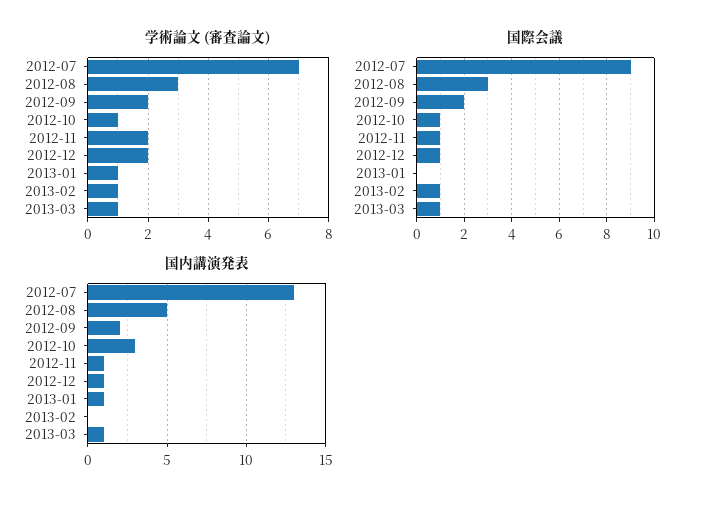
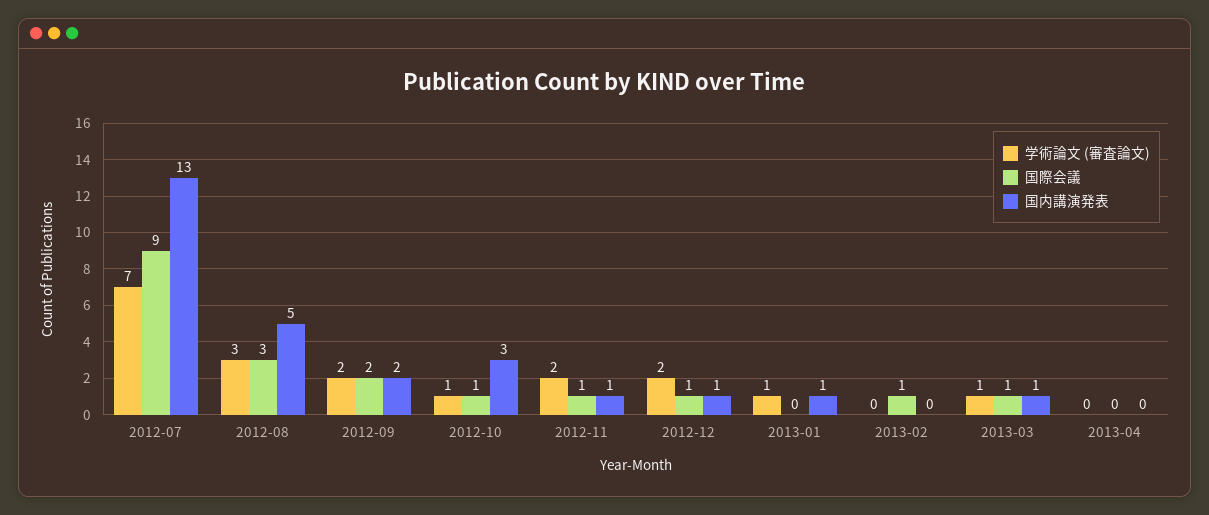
学術論文 (審査論文), 2013-02: 1 -> 0
学術論文 (審査論文), 2013-04: none -> 0
国際会議, 2013-04: none -> 0
国内講演発表, 2013-04: none -> 0

